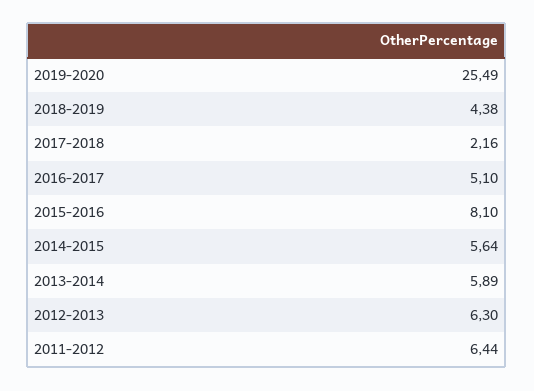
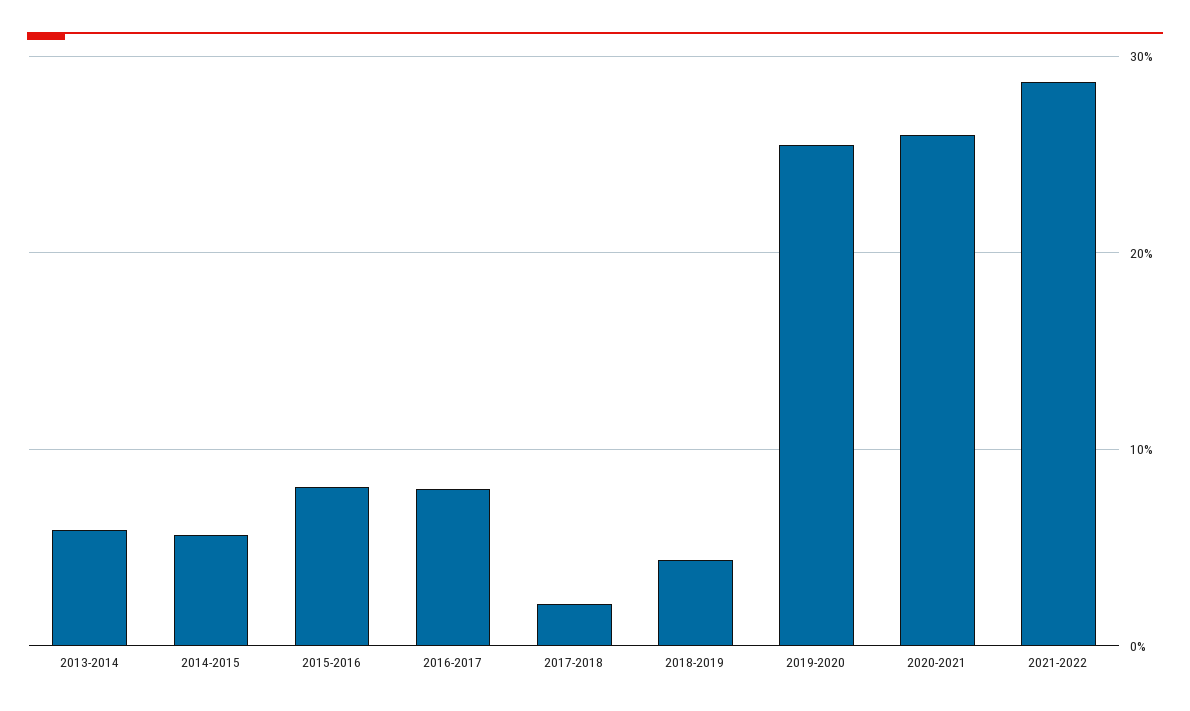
2016-2017: 5.1 -> 8
2012-2013: 6.3 -> none
2011-2012: 6.44 -> none
2020-2021: none -> 26
2021-2022: none -> 29

